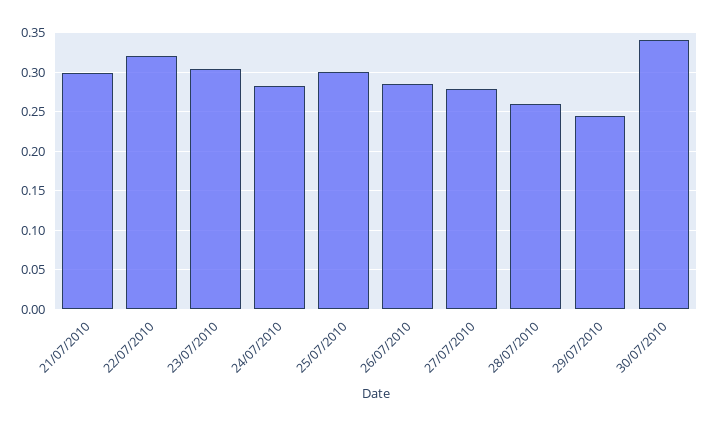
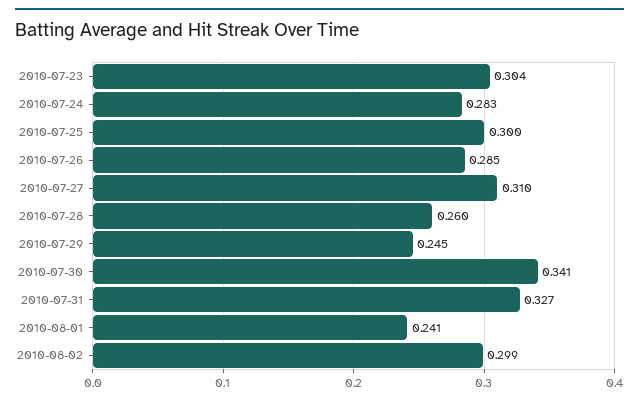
21/07/2010: 0.3 -> none
22/07/2010: 0.32 -> none
27/07/2010: 0.28 -> 0.31
2010-07-31: none -> 0.327
2010-08-01: none -> 0.241
2010-08-02: none -> 0.299

